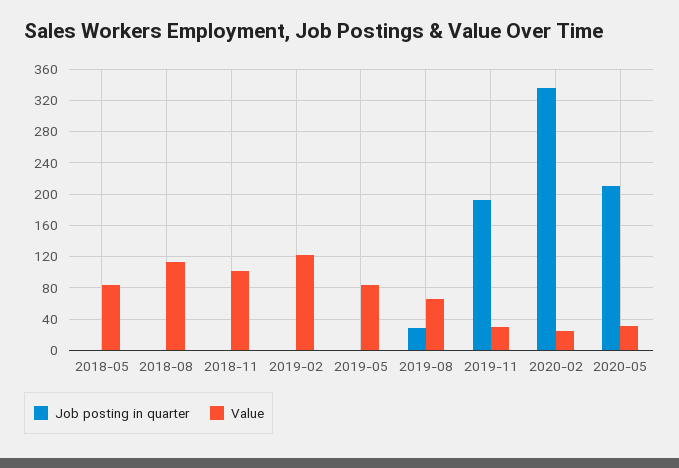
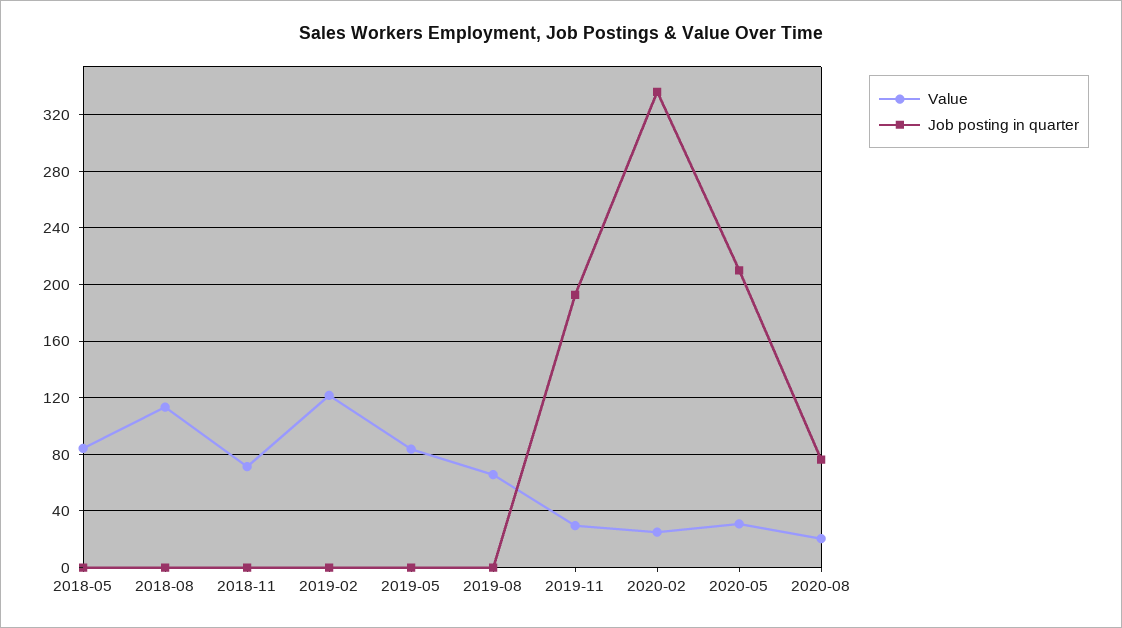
Value, 2018-11: 100 -> 70
Job posting in quarter, 2019-08: 30 -> 0
Value, 2020-08: none -> 20
Job posting in quarter, 2020-08: none -> 75

